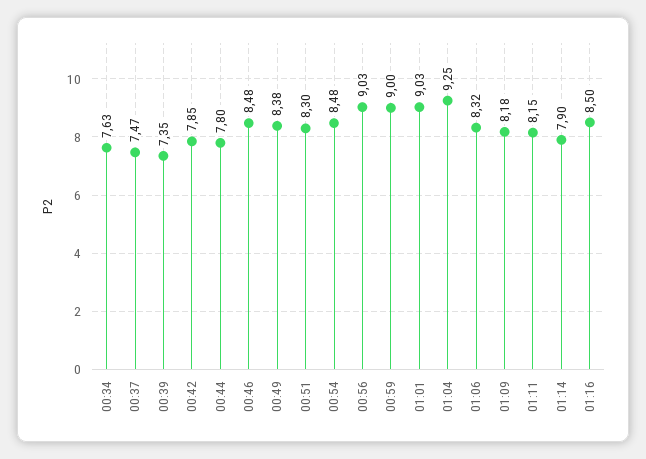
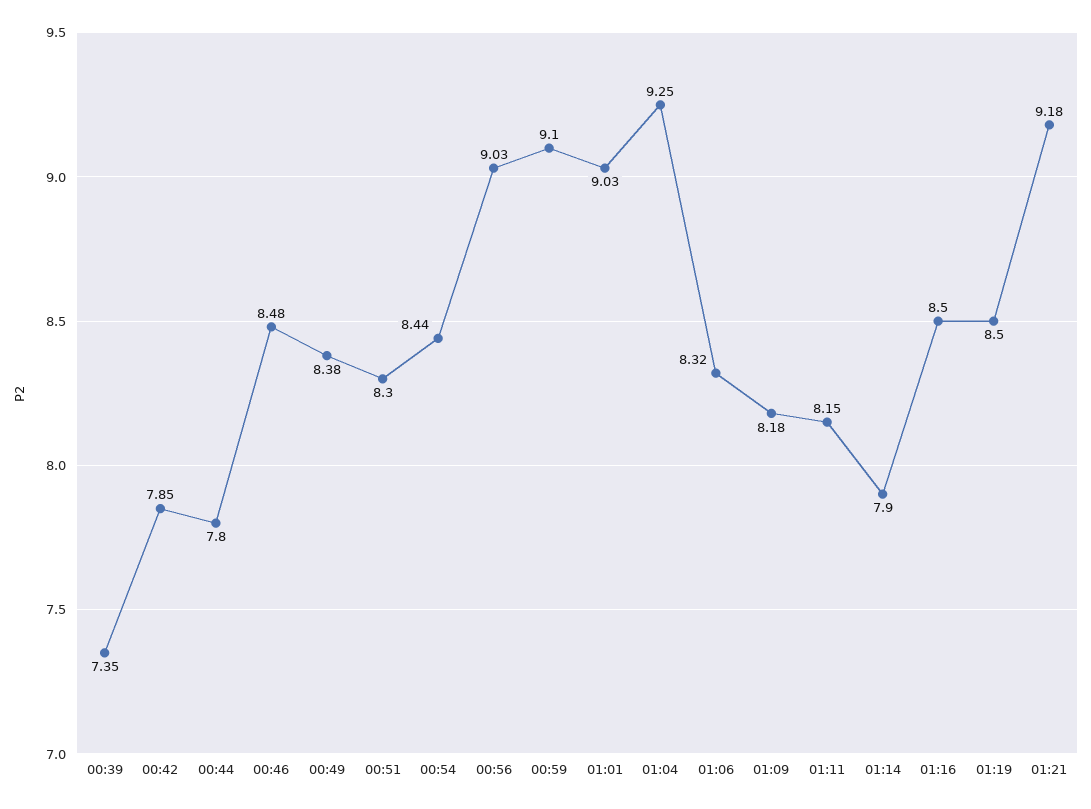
00:34: 7.63 -> none
00:37: 7.47 -> none
00:54: 8.48 -> 8.44
00:59: 9 -> 9.1
01:19: none -> 8.5
01:21: none -> 9.18

